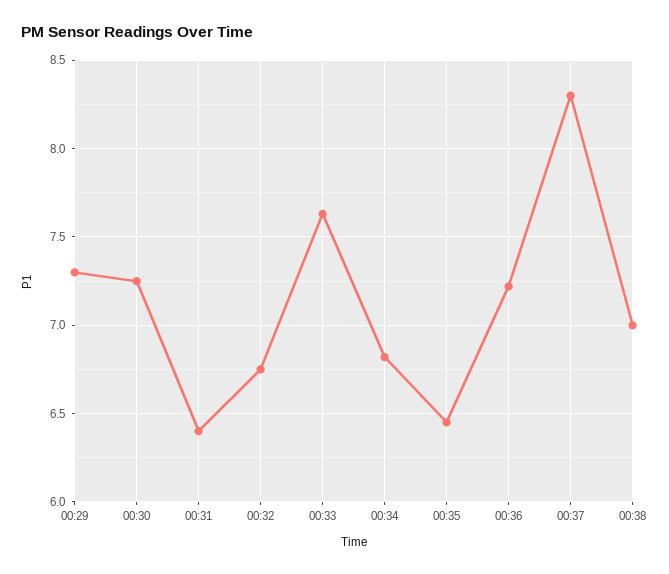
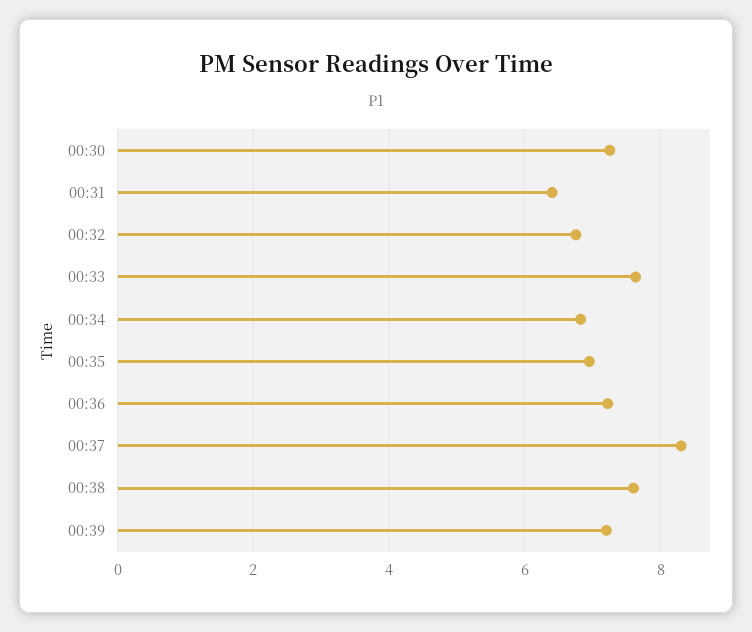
00:29: 7.3 -> none
00:35: 6.45 -> 7
00:38: 7 -> 7.6
00:39: none -> 7.2

